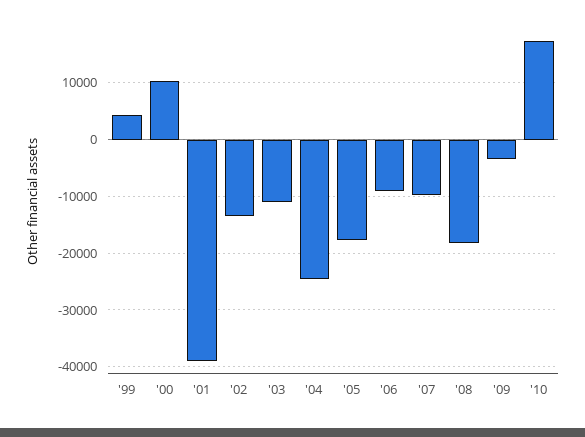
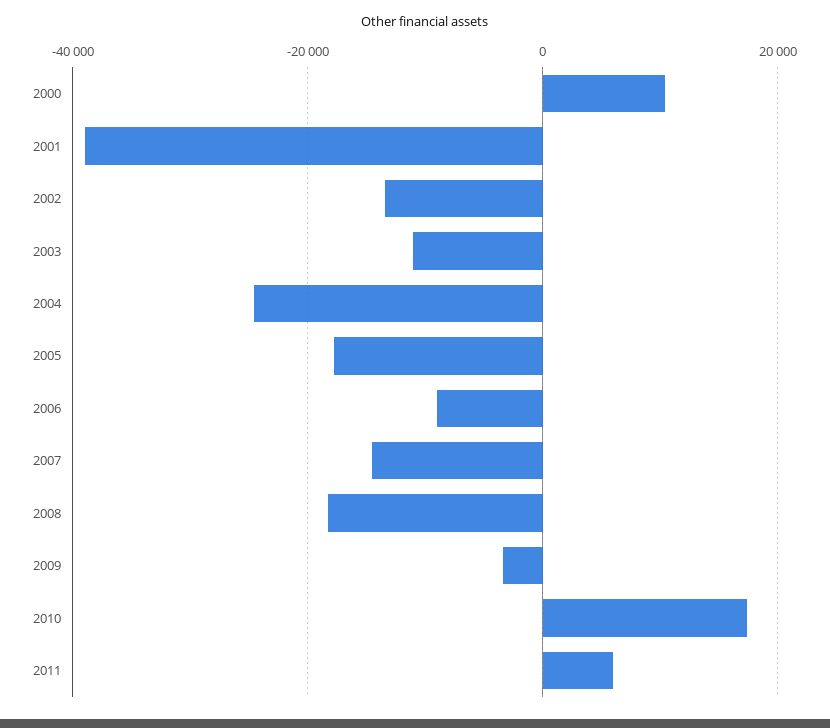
'99: 4000 -> none
'07: -10000 -> -14000
2011: none -> 6000

